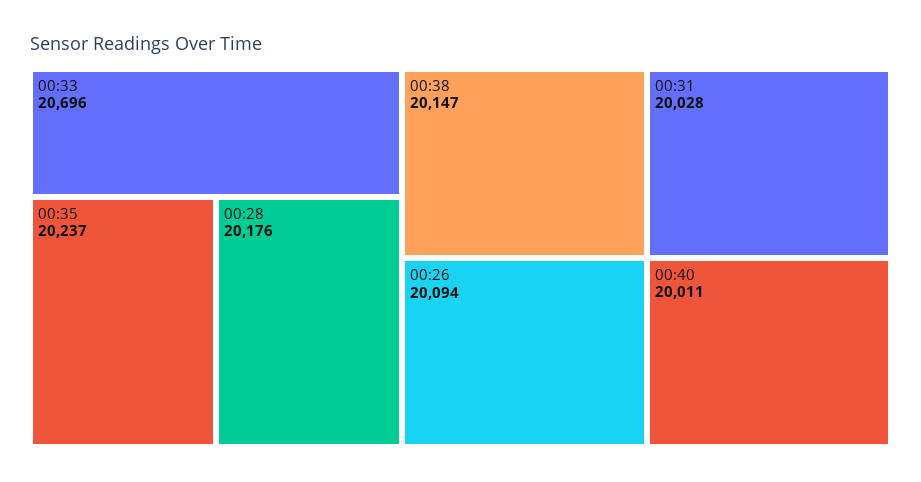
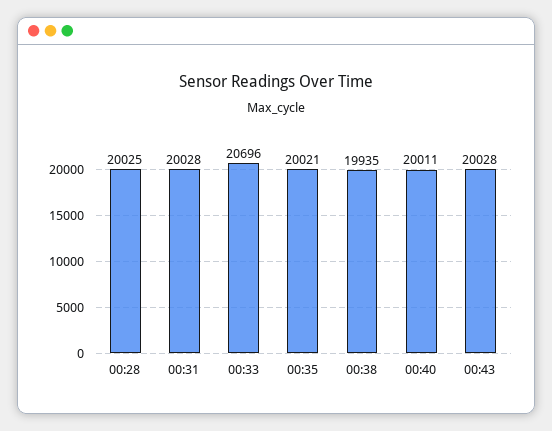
00:35: 20237 -> 20021
00:28: 20176 -> 20025
00:38: 20147 -> 19935
00:26: 20094 -> none
00:43: none -> 20028

